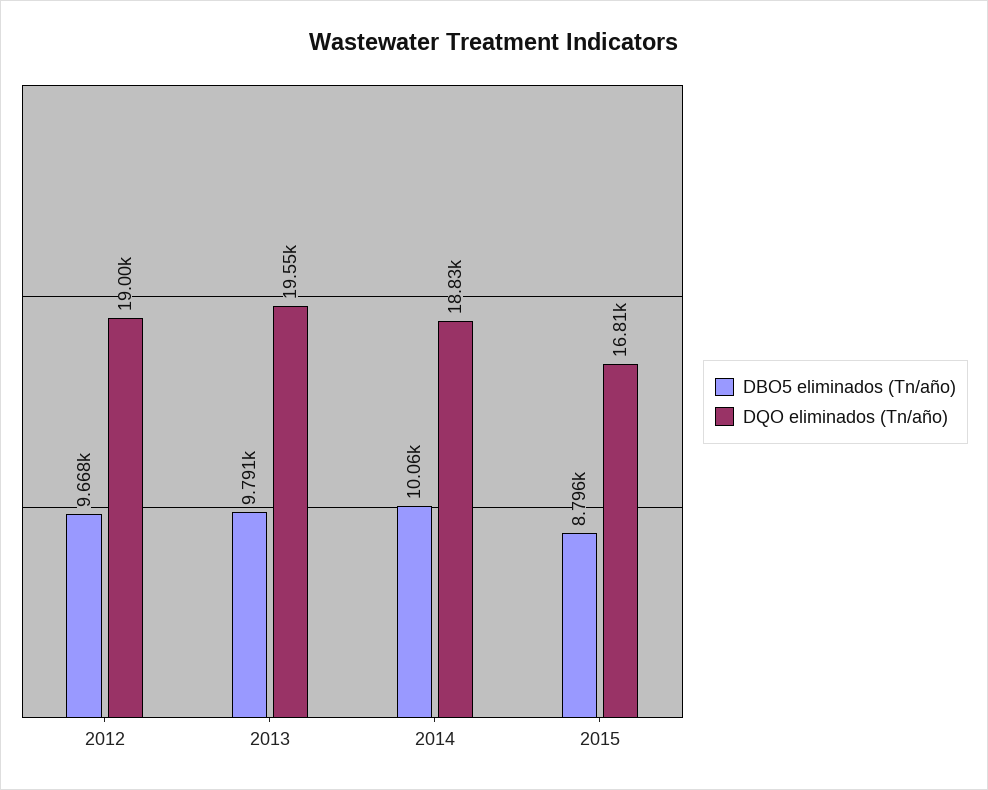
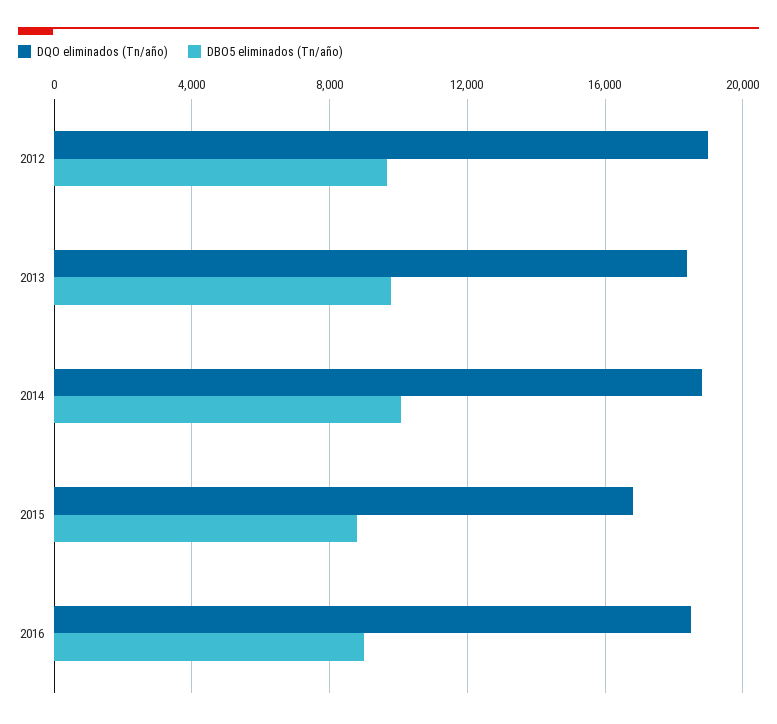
DQO eliminados (Tn/año), 2013: 19550 -> 18500
DQO eliminados (Tn/año), 2016: none -> 18500
DBO5 eliminados (Tn/año), 2016: none -> 9000

